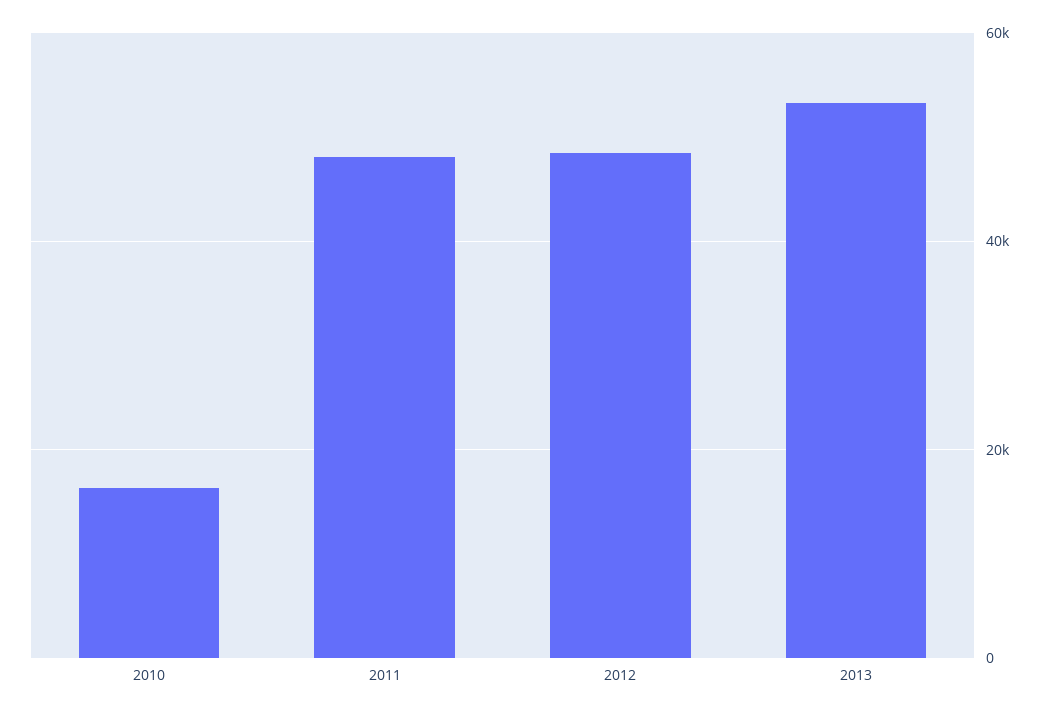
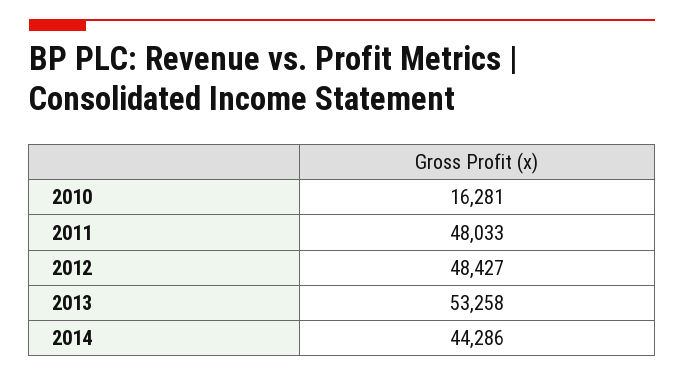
2014: none -> 44286

